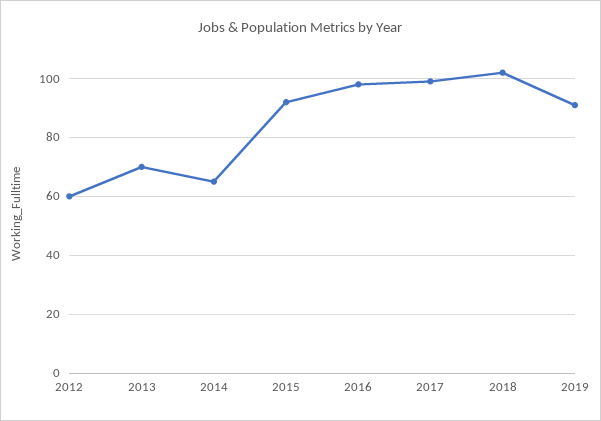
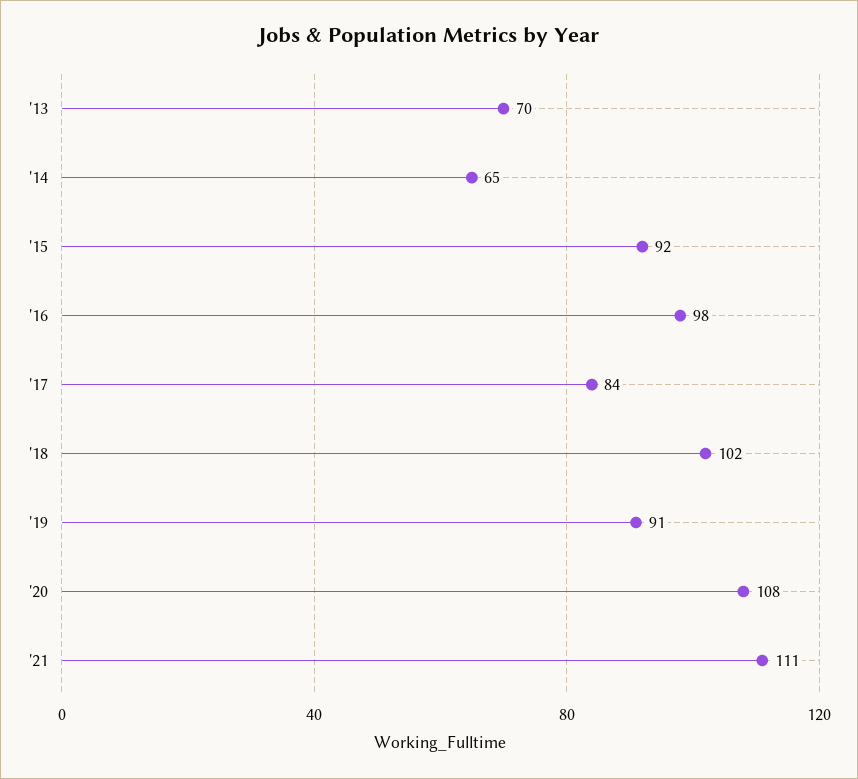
2012: 60 -> none
2017: 100 -> 84
'20: none -> 108
'21: none -> 111

